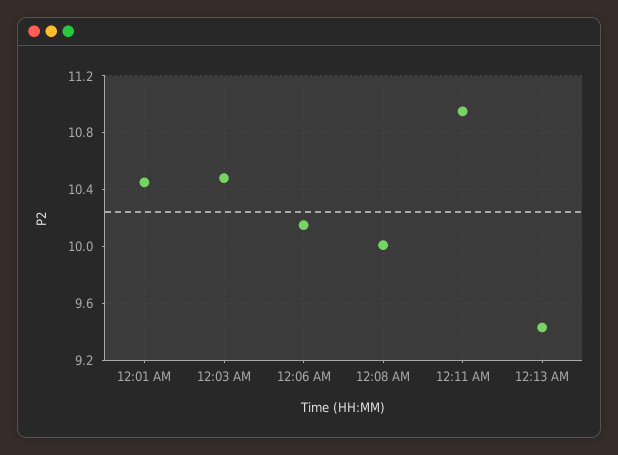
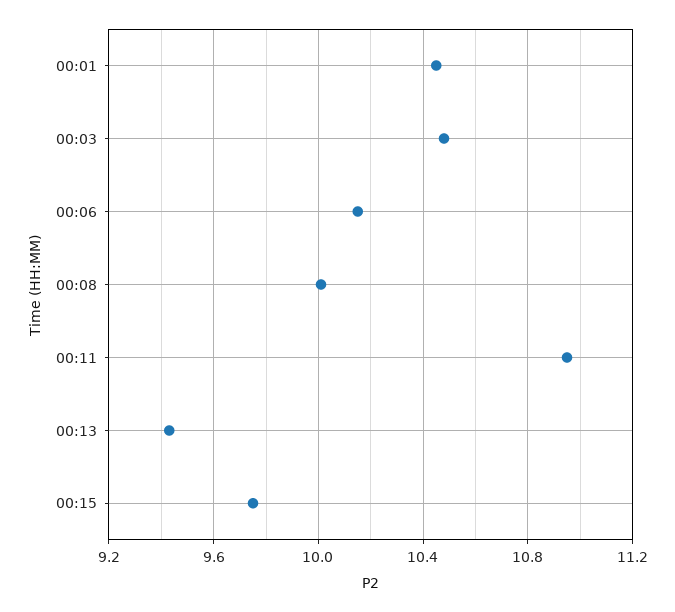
00:15: none -> 9.75

